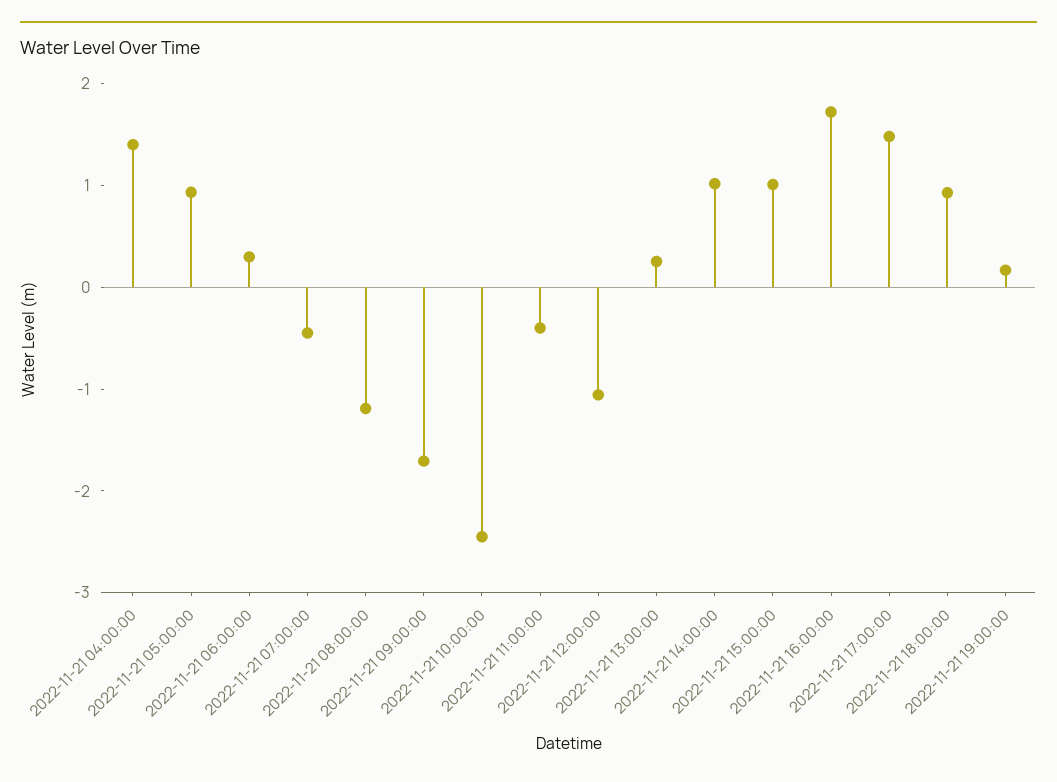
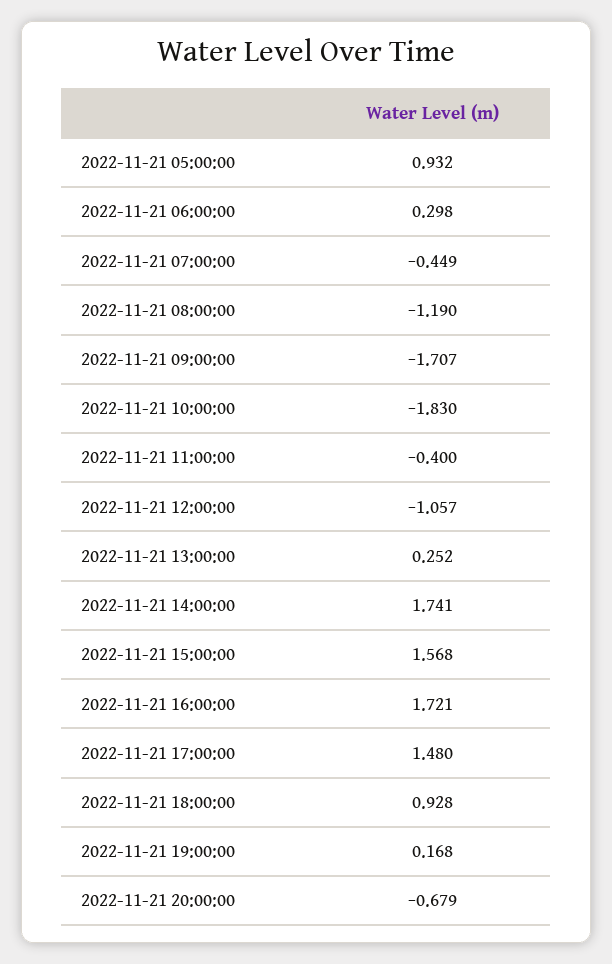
2022-11-21 04:00:00: 1.4 -> none
2022-11-21 10:00:00: -2.4 -> -1.83
2022-11-21 14:00:00: 1 -> 1.741
2022-11-21 15:00:00: 1 -> 1.568
2022-11-21 20:00:00: none -> -0.679

